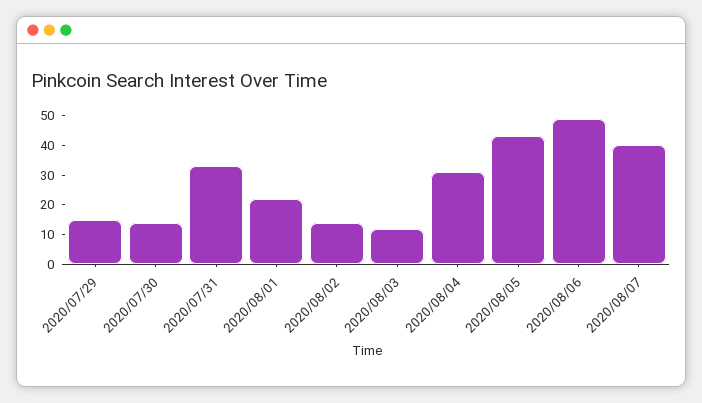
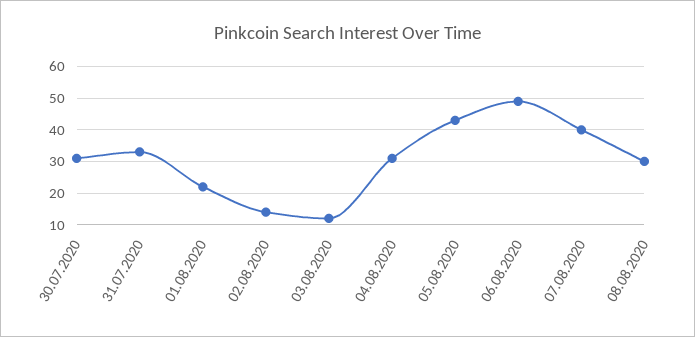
2020/07/29: 15 -> none
2020/07/30: 15 -> 30
08.08.2020: none -> 30

